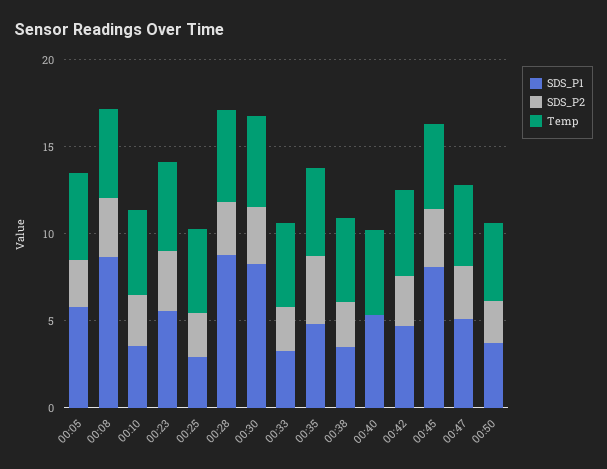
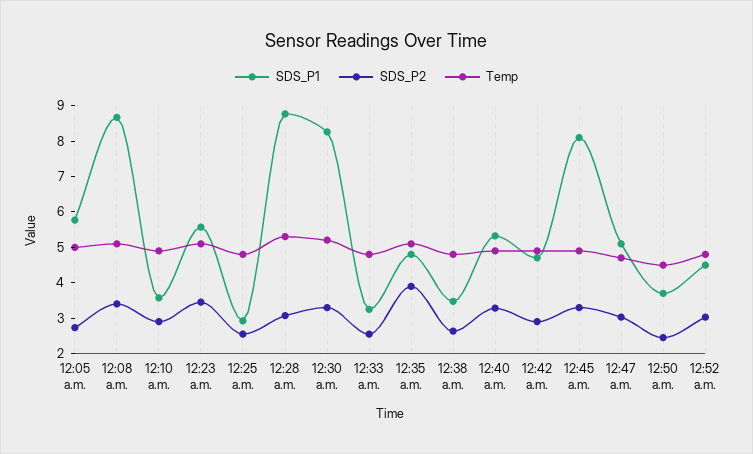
SDS_P2, 00:40: 0 -> 3.25
SDS_P1, 12:52 a.m.: none -> 4.5
SDS_P2, 12:52 a.m.: none -> 3
Temp, 12:52 a.m.: none -> 4.75

